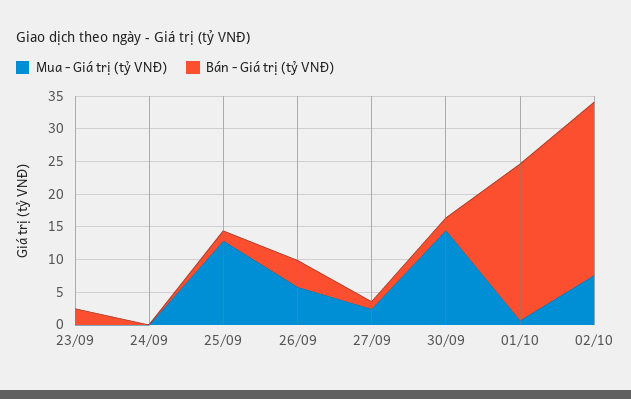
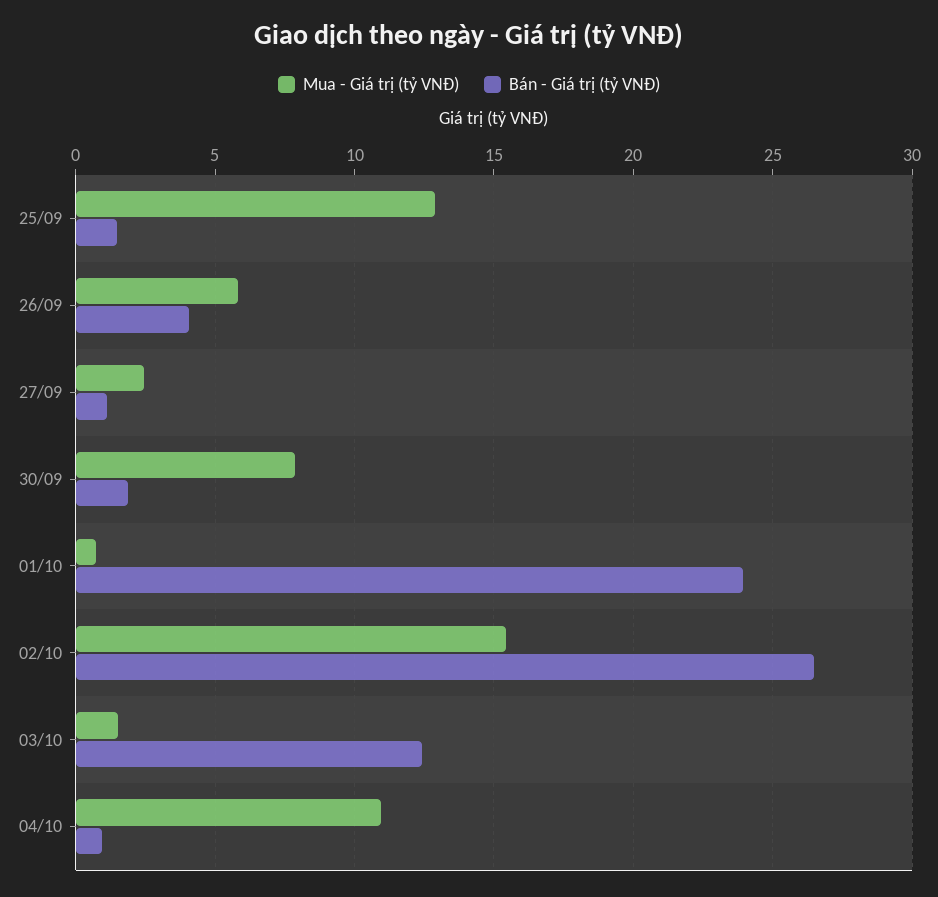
Mua - Giá trị (tỷ VNĐ), 23/09: 0 -> none
Bán - Giá trị (tỷ VNĐ), 23/09: 2.5 -> none
Mua - Giá trị (tỷ VNĐ), 24/09: 0 -> none
Bán - Giá trị (tỷ VNĐ), 24/09: 0 -> none
Mua - Giá trị (tỷ VNĐ), 30/09: 15 -> 8
Mua - Giá trị (tỷ VNĐ), 02/10: 7.5 -> 15.5
Mua - Giá trị (tỷ VNĐ), 03/10: none -> 1.5
Bán - Giá trị (tỷ VNĐ), 03/10: none -> 12.5
Mua - Giá trị (tỷ VNĐ), 04/10: none -> 11
Bán - Giá trị (tỷ VNĐ), 04/10: none -> 1

